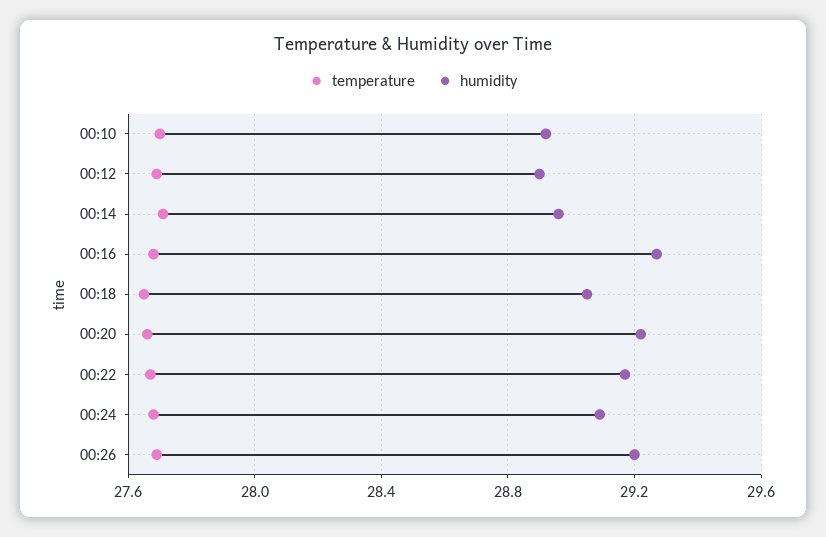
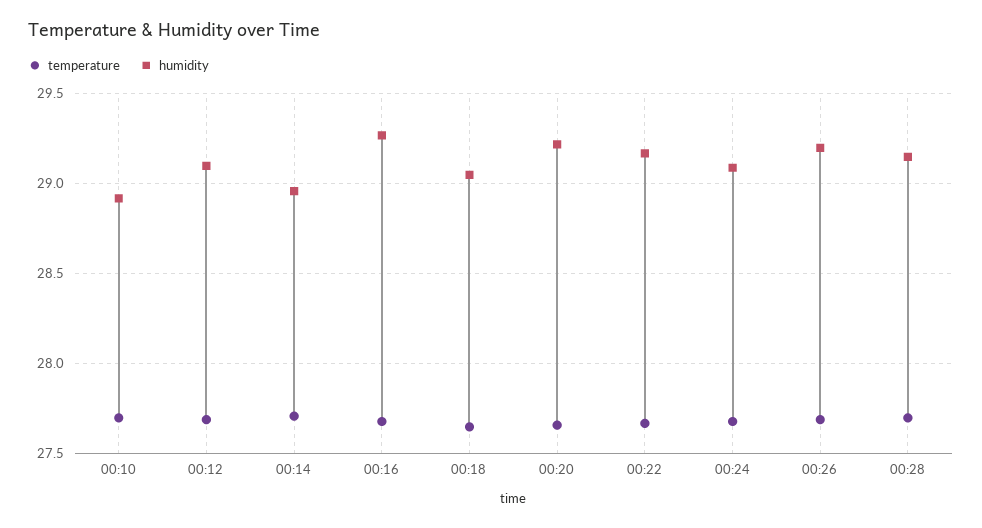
humidity, 00:12: 28.9 -> 29.1
temperature, 00:28: none -> 27.7
humidity, 00:28: none -> 29.15

